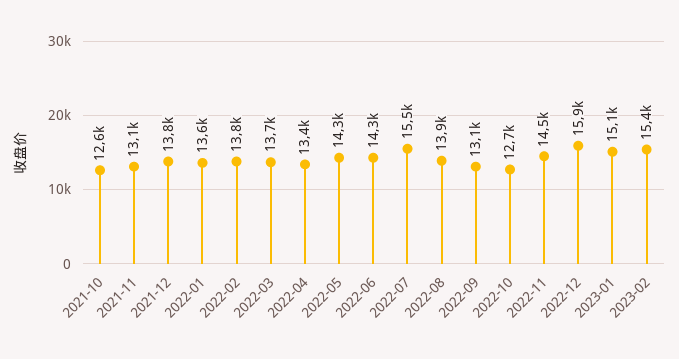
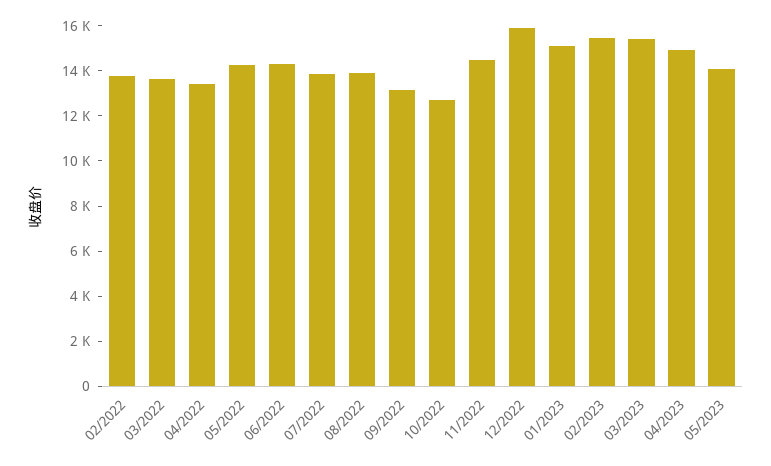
2021-10: 12600 -> none
2021-11: 13100 -> none
2021-12: 13800 -> none
2022-01: 13600 -> none
2022-07: 15500 -> 14000
03/2023: none -> 15500
04/2023: none -> 15000
05/2023: none -> 14000

